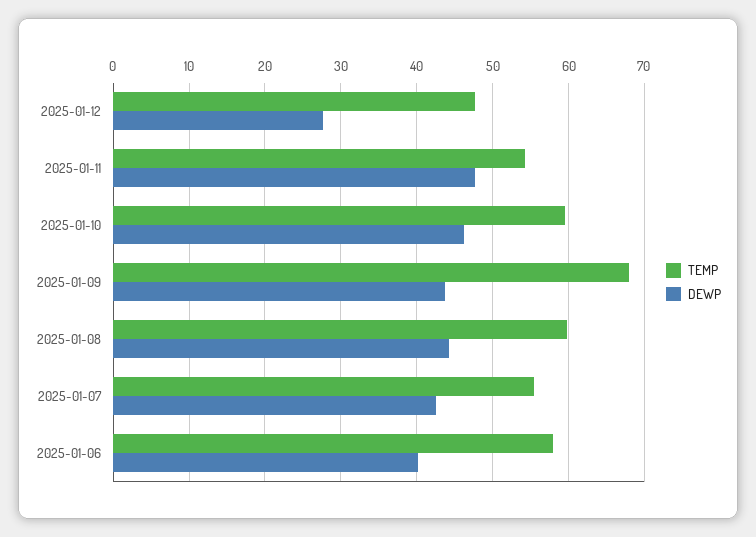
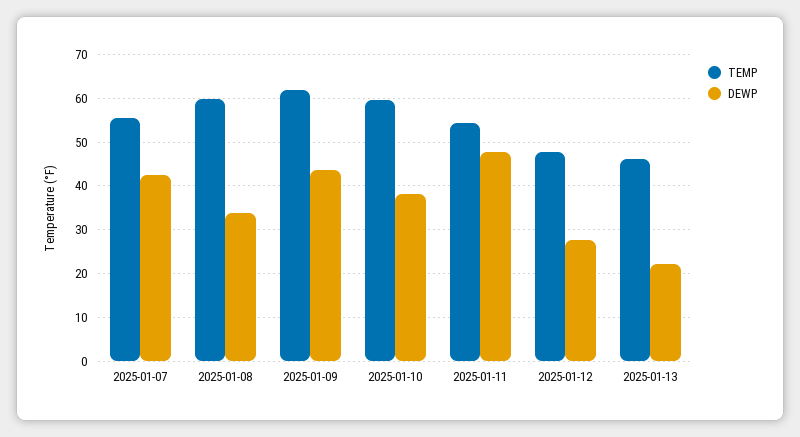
DEWP, 2025-01-10: 46 -> 38
TEMP, 2025-01-09: 68 -> 62
DEWP, 2025-01-08: 44 -> 34
TEMP, 2025-01-06: 58 -> none
DEWP, 2025-01-06: 40 -> none
TEMP, 2025-01-13: none -> 46
DEWP, 2025-01-13: none -> 22

